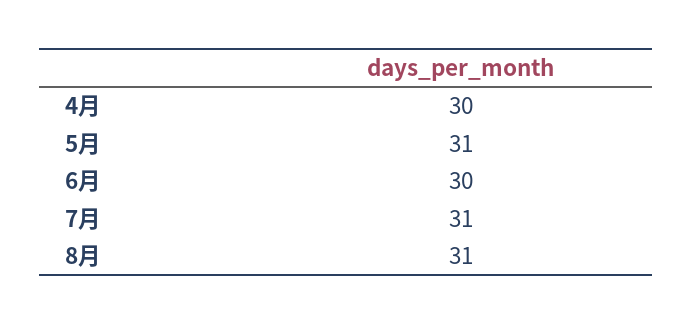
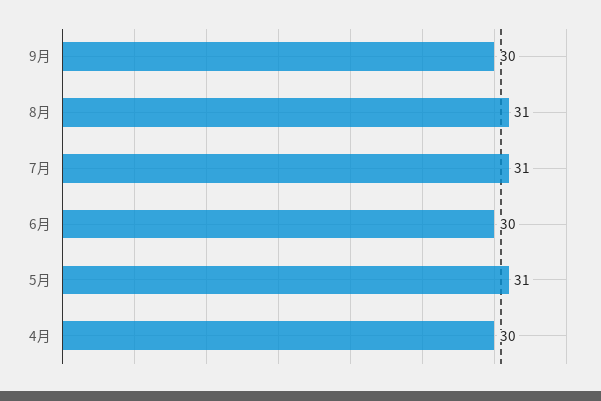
9月: none -> 30

